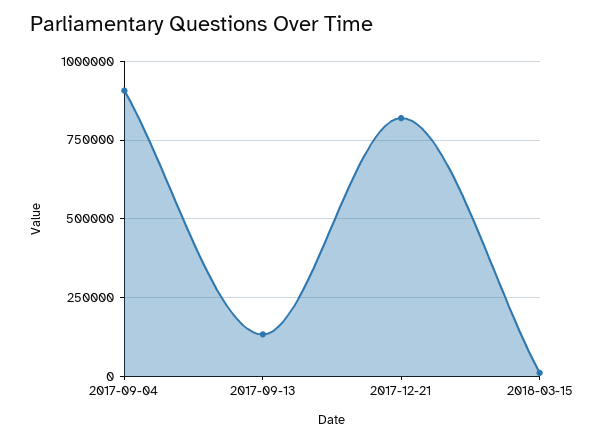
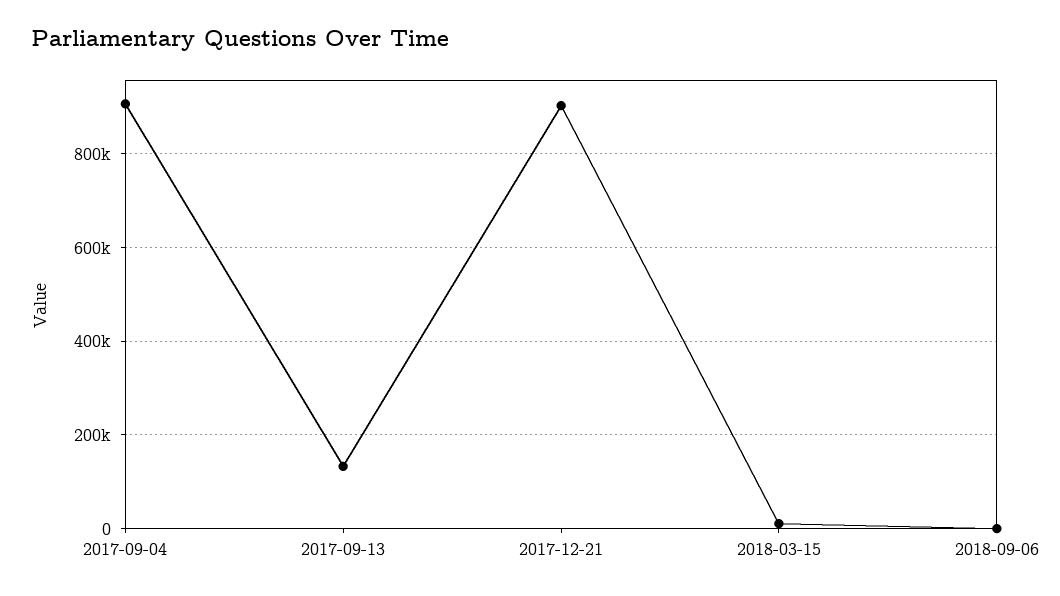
2017-12-21: 825000 -> 900000
2018-09-06: none -> 0

